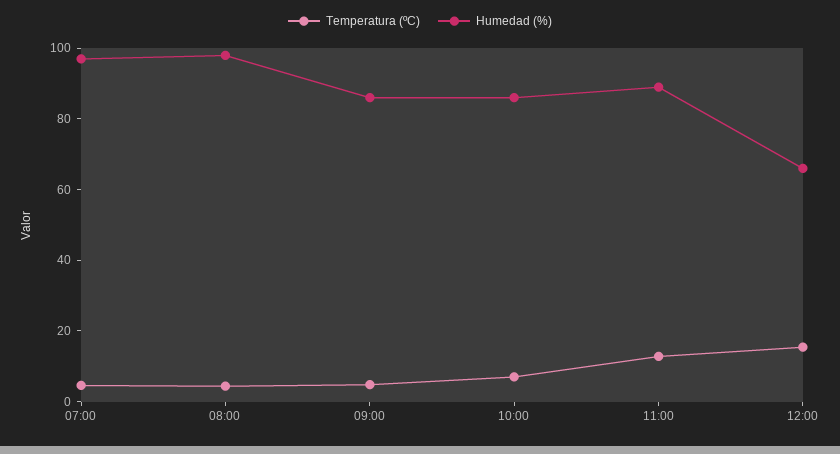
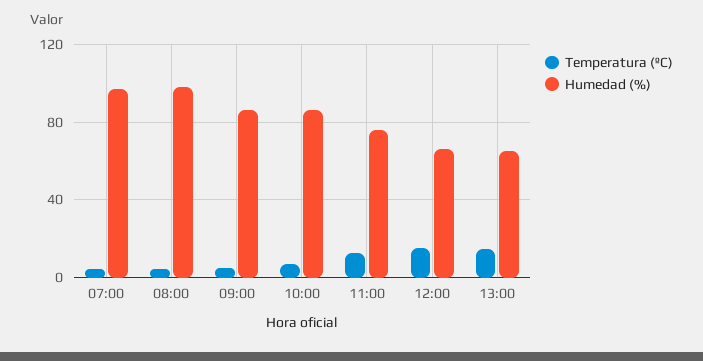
Humedad (%), 11:00: 90 -> 75
Temperatura (ºC), 13:00: none -> 15
Humedad (%), 13:00: none -> 65

